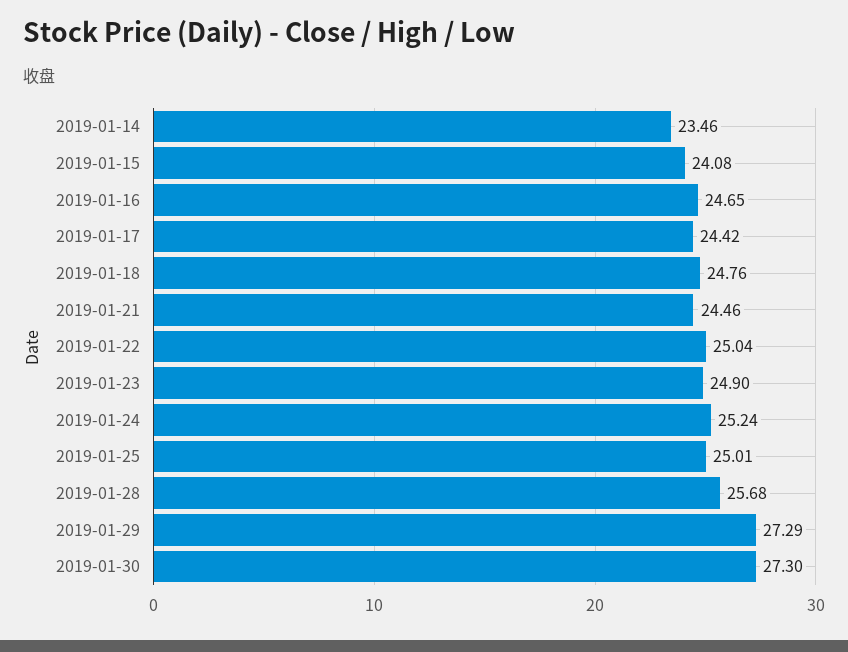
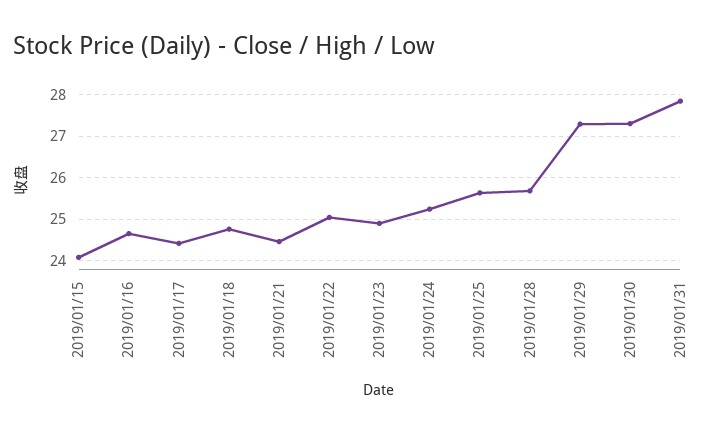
2019-01-14: 23.46 -> none
2019-01-25: 25.01 -> 25.6
2019/01/31: none -> 27.8

